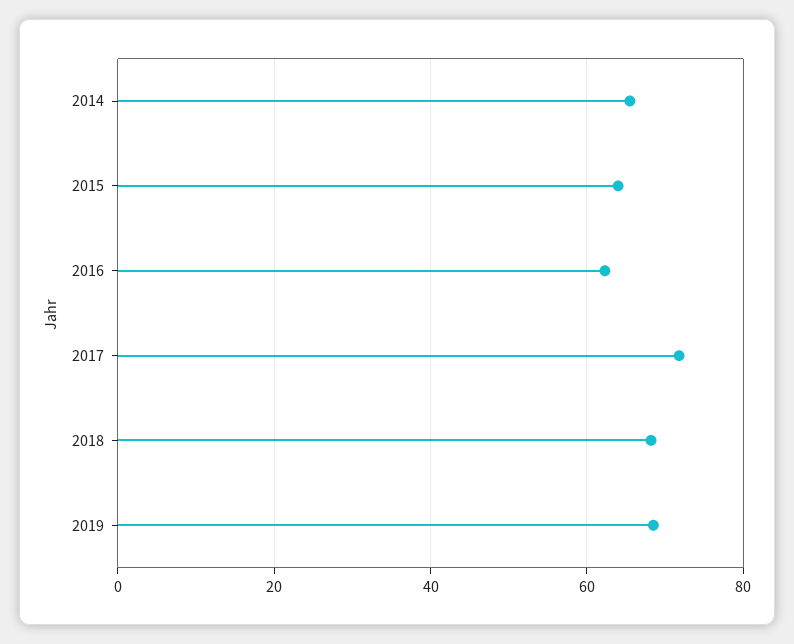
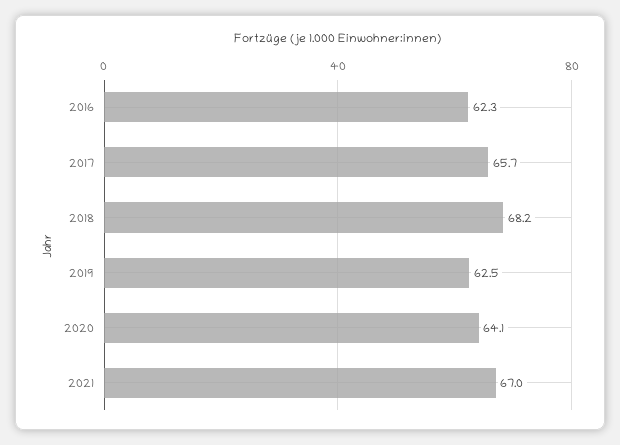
2014: 66 -> none
2015: 64 -> none
2017: 72 -> 65.7
2019: 68 -> 62.5
2020: none -> 64.1
2021: none -> 67

